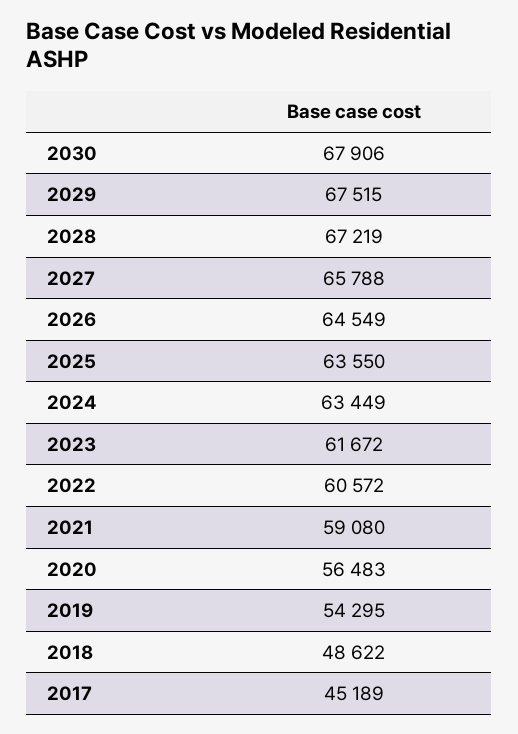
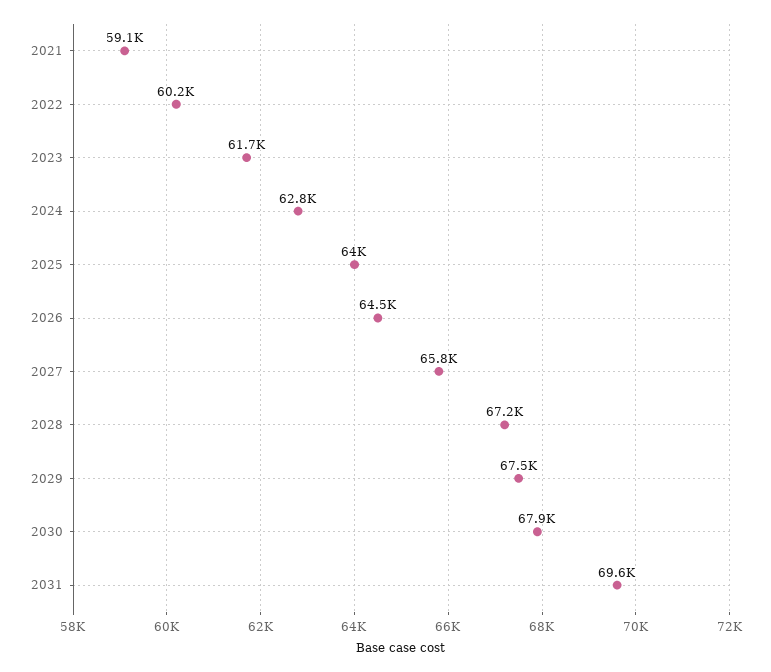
2025: 63550 -> 64000
2024: 63449 -> 62800
2022: 60572 -> 60200
2020: 56483 -> none
2019: 54295 -> none
2018: 48622 -> none
2017: 45189 -> none
2031: none -> 69600

